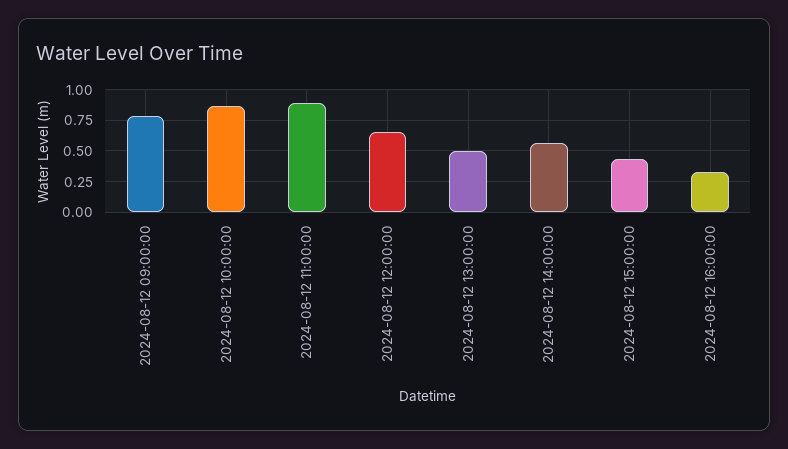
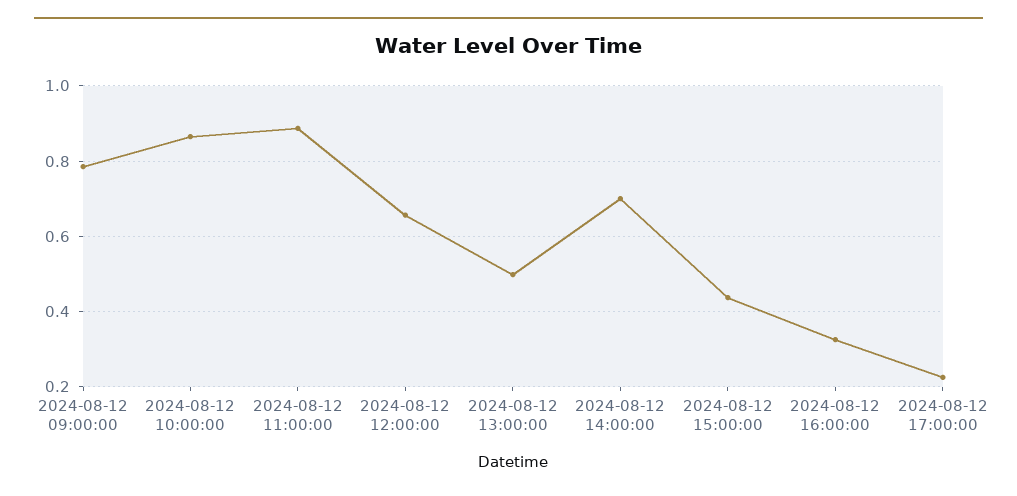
2024-08-12 14:00:00: 0.55 -> 0.7
2024-08-12 17:00:00: none -> 0.22

